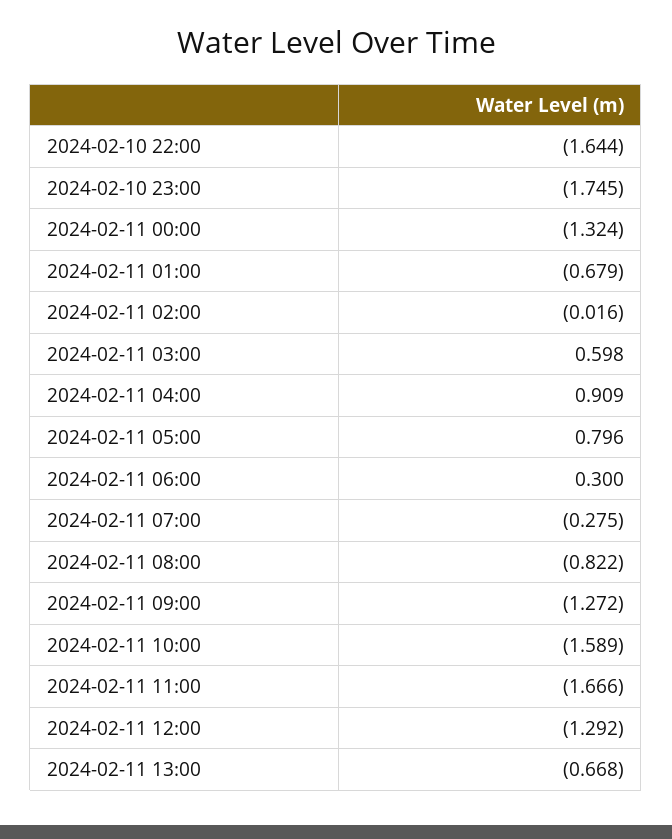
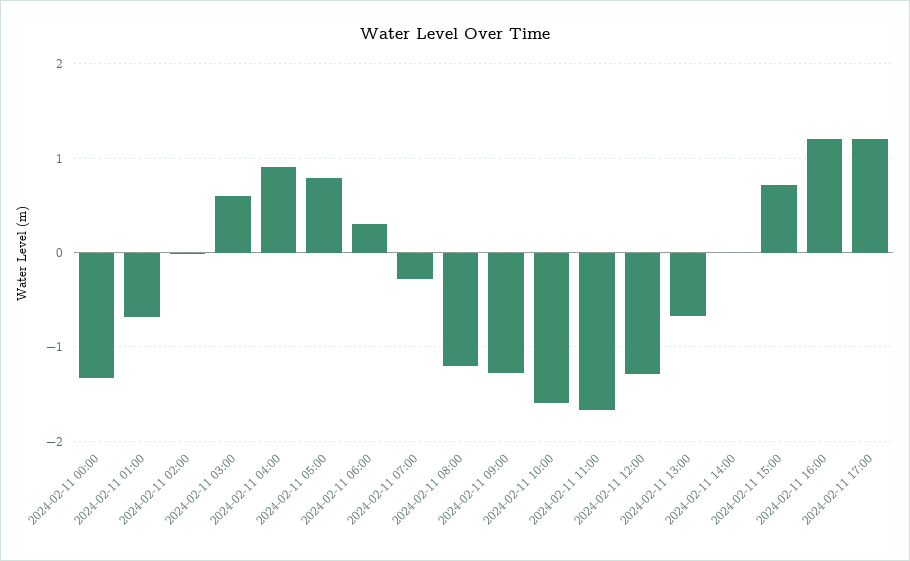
2024-02-10 22:00: -1.644 -> none
2024-02-10 23:00: -1.745 -> none
2024-02-11 08:00: -0.822 -> -1.2
2024-02-11 14:00: none -> 0
2024-02-11 15:00: none -> 0.7
2024-02-11 16:00: none -> 1.2
2024-02-11 17:00: none -> 1.2

